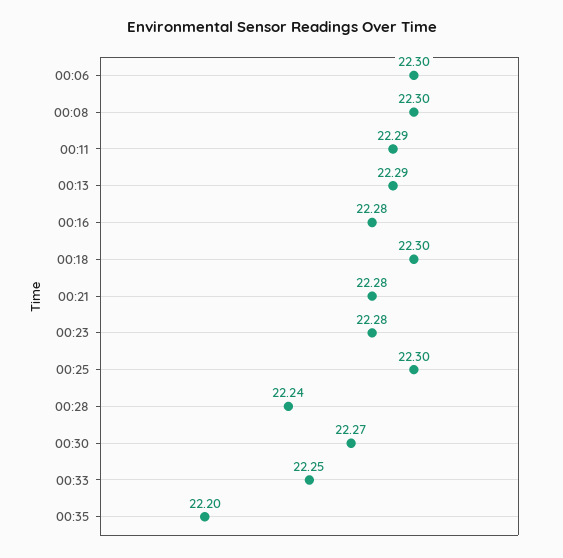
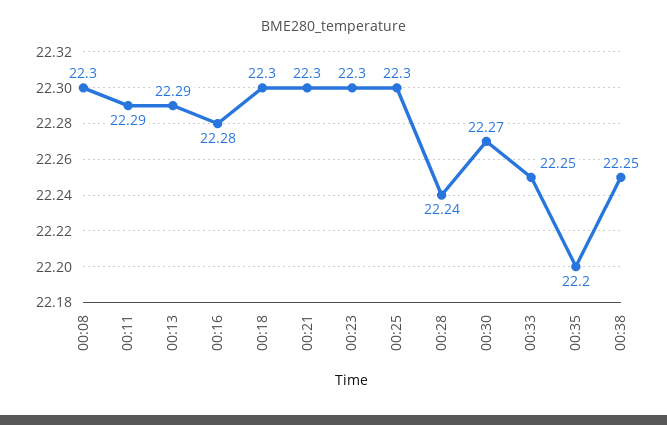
00:06: 22.3 -> none
00:21: 22.28 -> 22.3
00:23: 22.28 -> 22.3
00:38: none -> 22.25

